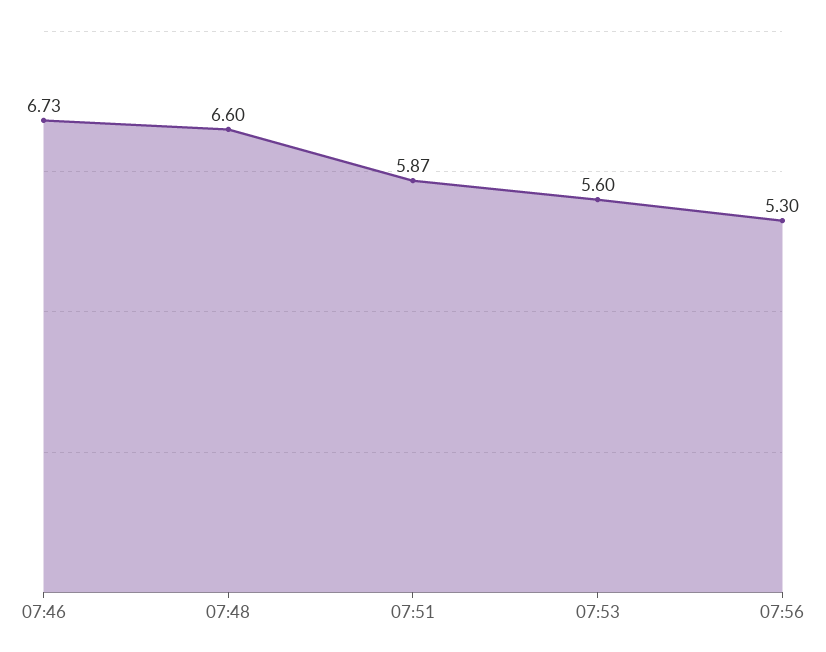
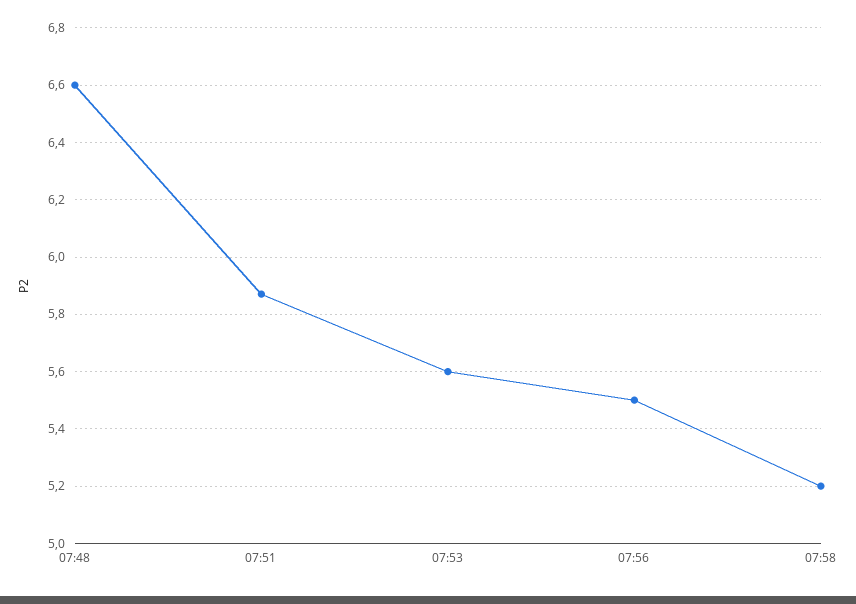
07:46: 6.73 -> none
07:56: 5.3 -> 5.5
07:58: none -> 5.2

